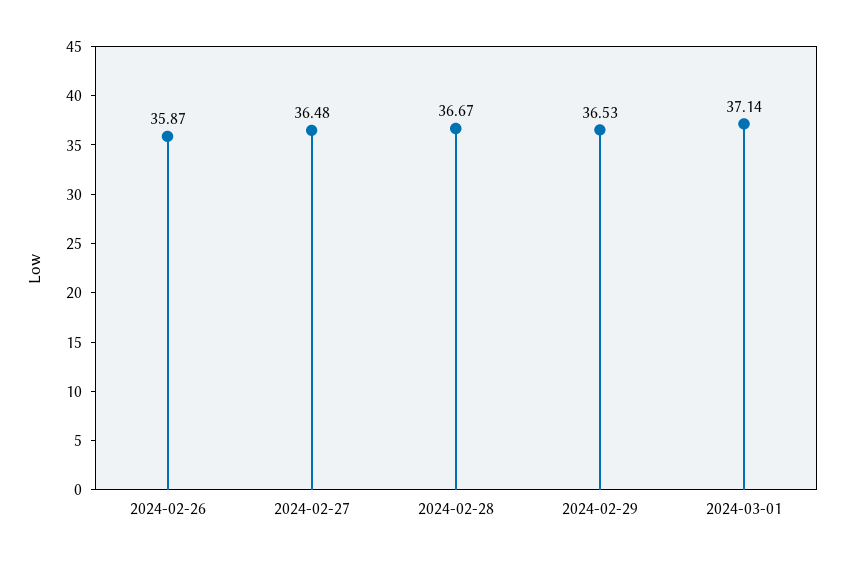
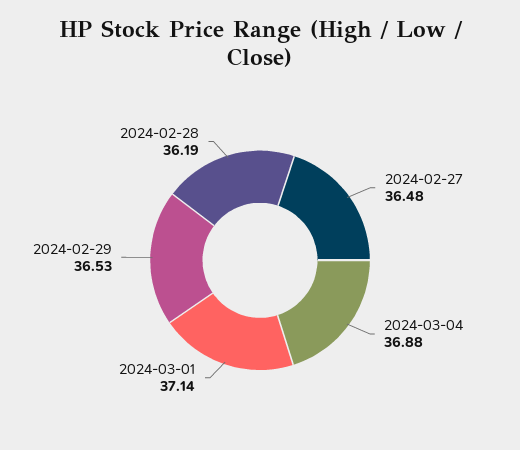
2024-02-26: 35.87 -> none
2024-02-28: 36.67 -> 36.19
2024-03-04: none -> 36.88

